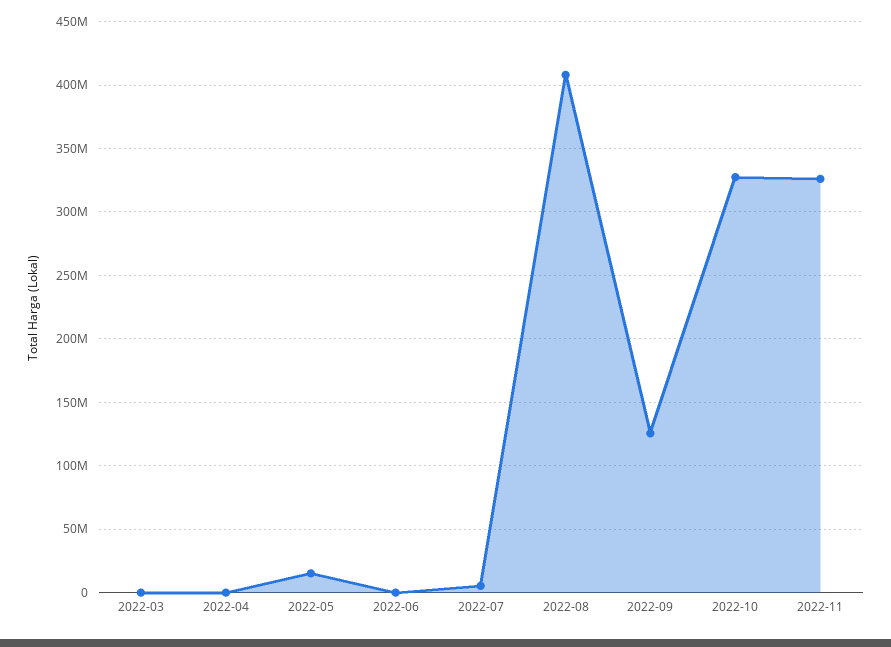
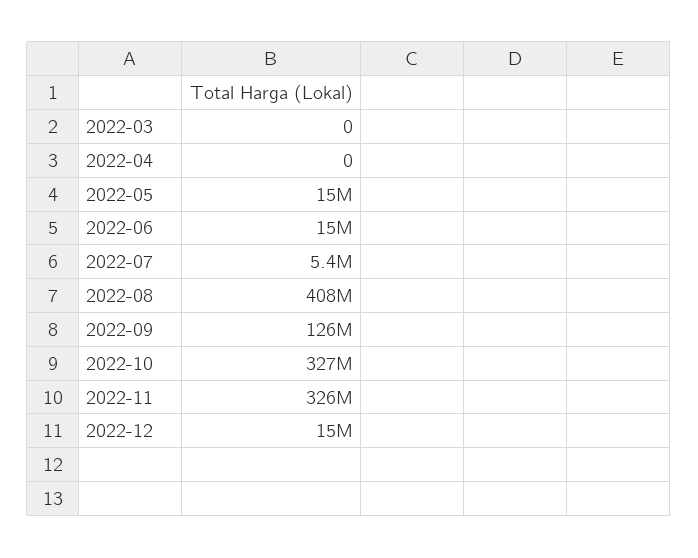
2022-06: 0 -> 15000000
2022-12: none -> 15000000

